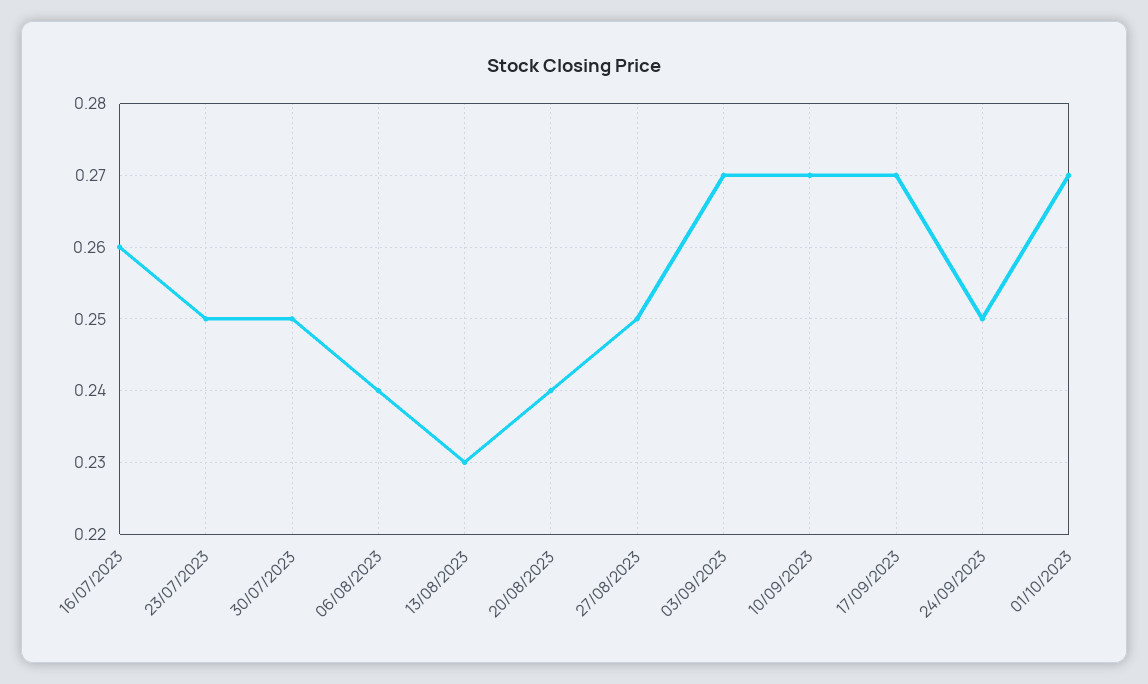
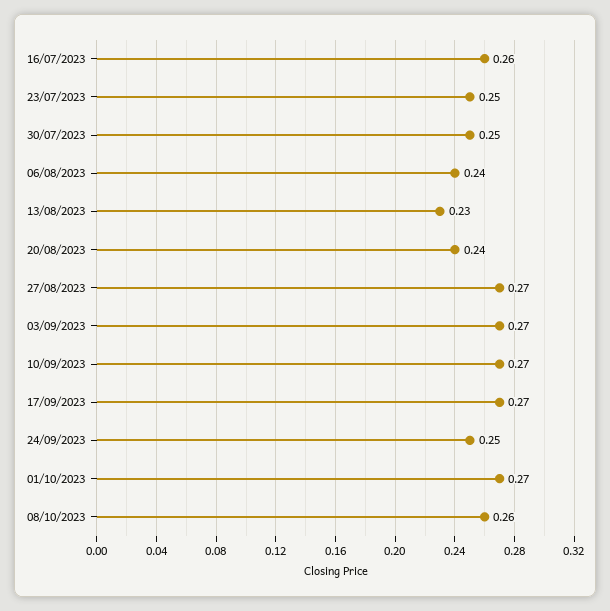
27/08/2023: 0.25 -> 0.27
08/10/2023: none -> 0.26

